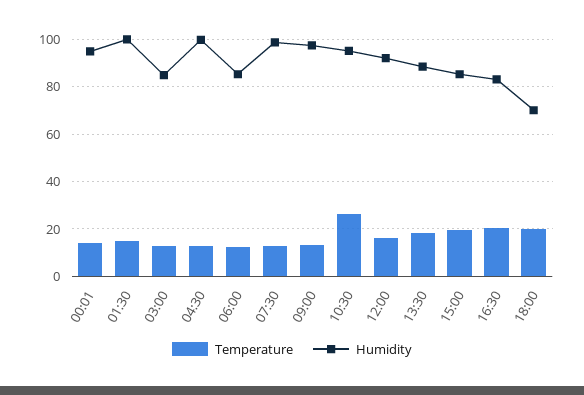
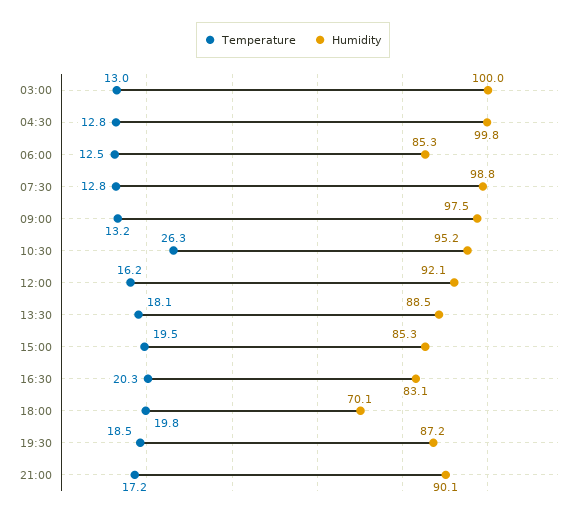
Temperature, 00:01: 15 -> none
Humidity, 00:01: 95 -> none
Temperature, 01:30: 15 -> none
Humidity, 01:30: 100 -> none
Humidity, 03:00: 85 -> 100
Temperature, 19:30: none -> 18.5
Humidity, 19:30: none -> 87.2
Temperature, 21:00: none -> 17.2
Humidity, 21:00: none -> 90.1

